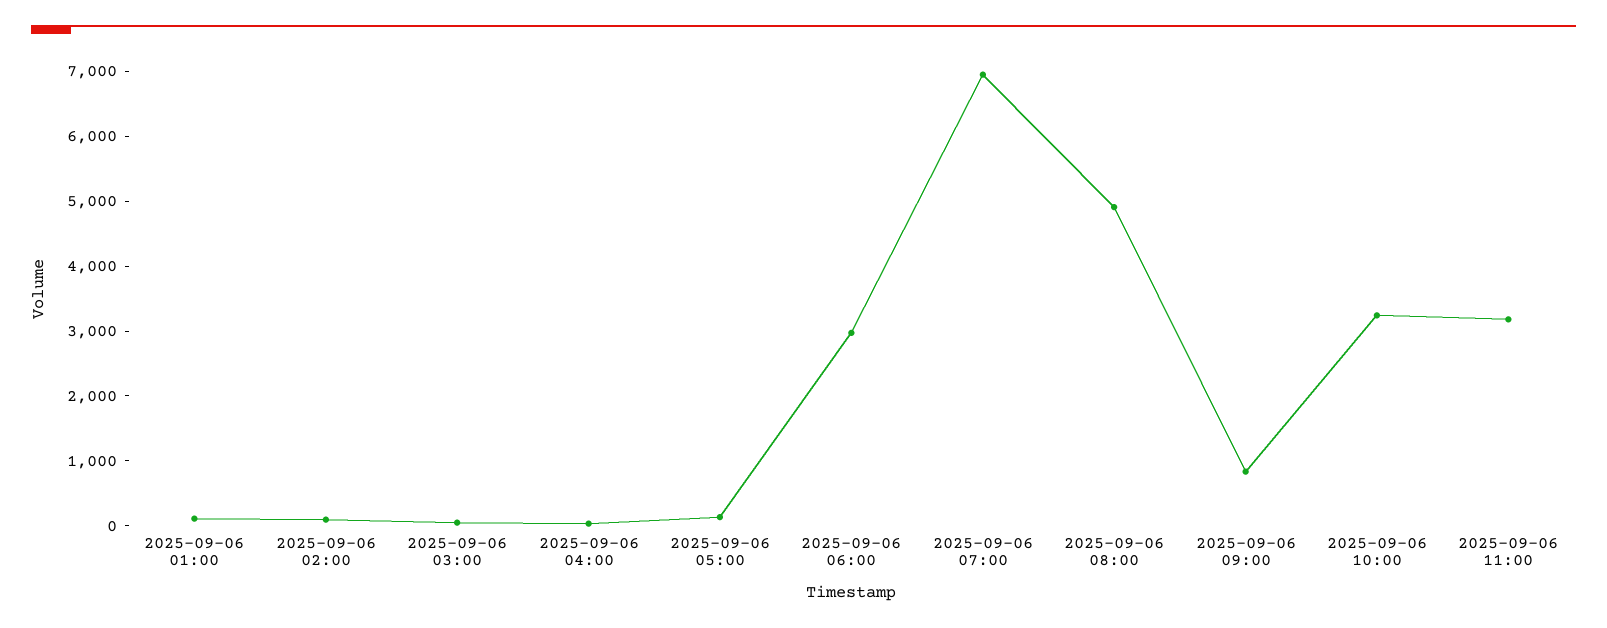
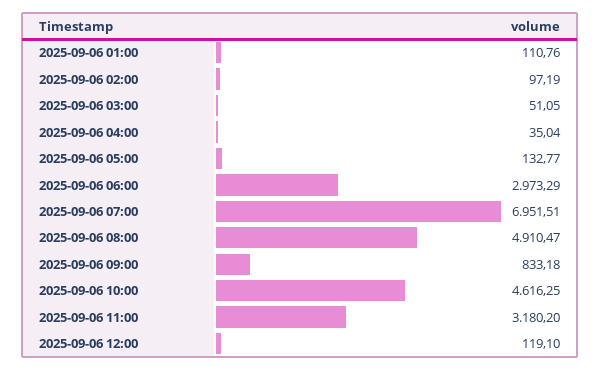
2025-09-06 10:00: 3200 -> 4616.25
2025-09-06 12:00: none -> 119.1

